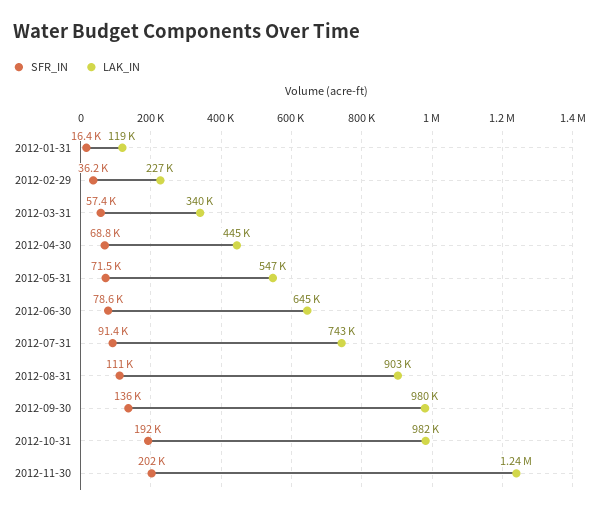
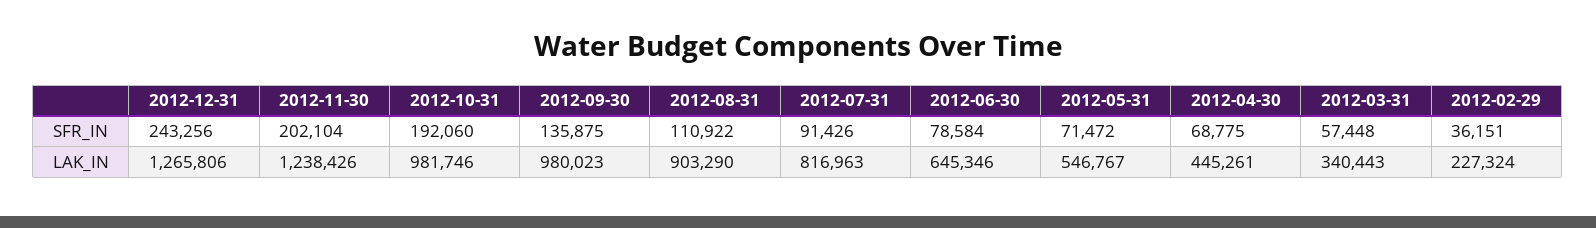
SFR_IN, 2012-01-31: 16400 -> none
LAK_IN, 2012-01-31: 119000 -> none
LAK_IN, 2012-07-31: 743000 -> 816963
SFR_IN, 2012-12-31: none -> 243256
LAK_IN, 2012-12-31: none -> 1265806

